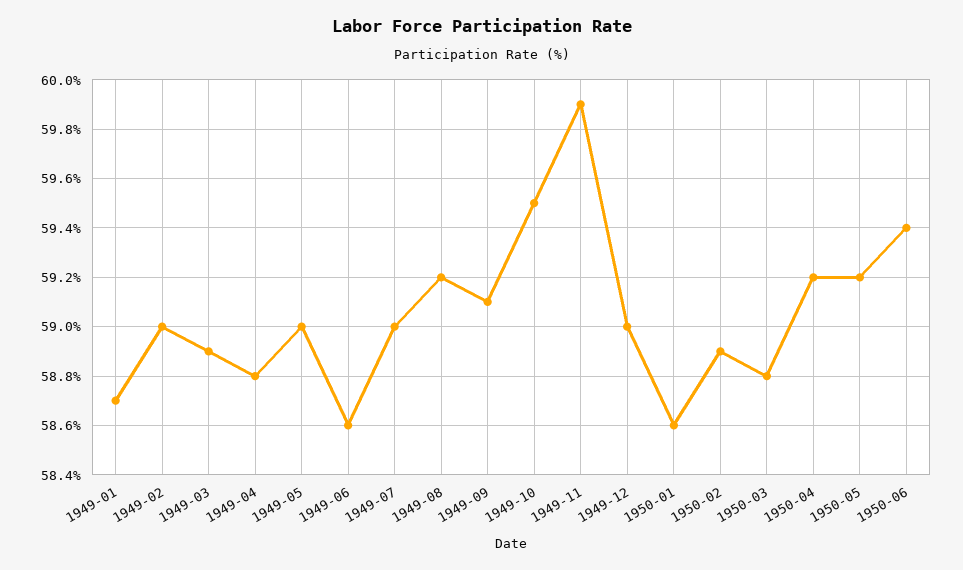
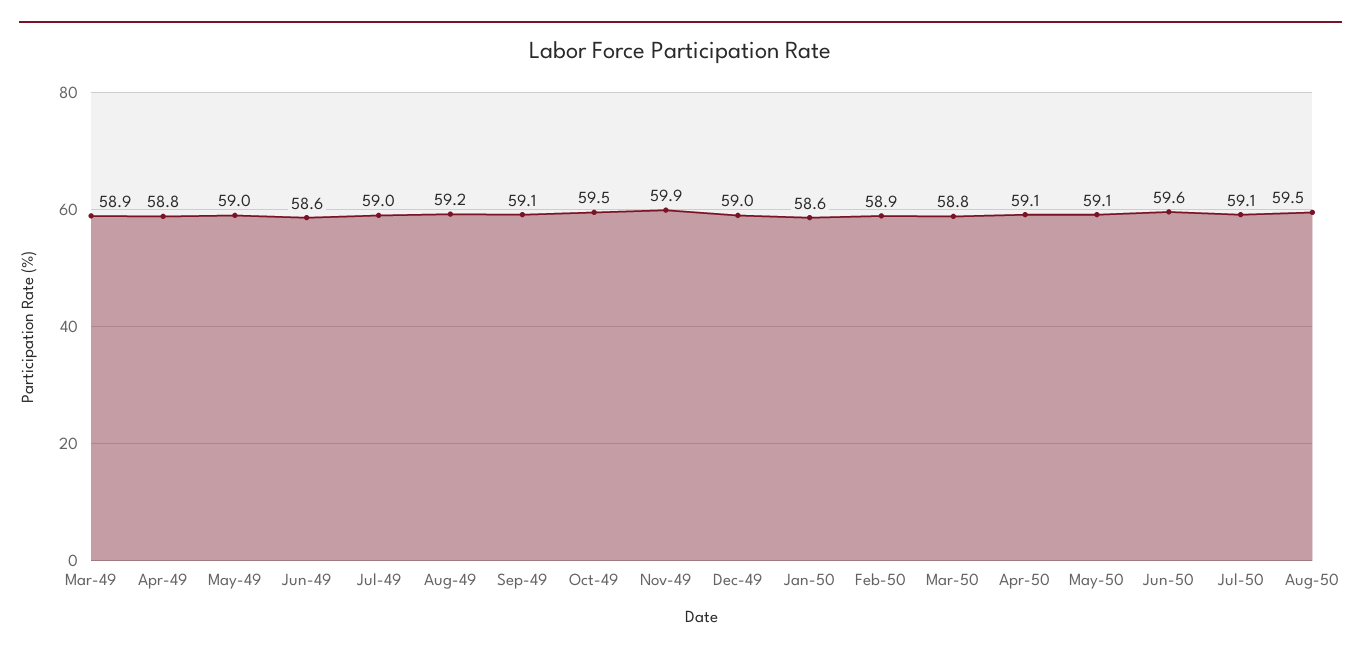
1949-01: 58.7 -> none
1949-02: 59 -> none
1950-04: 59.2 -> 59.1
1950-05: 59.2 -> 59.1
1950-06: 59.4 -> 59.6
Jul-50: none -> 59.1
Aug-50: none -> 59.5

